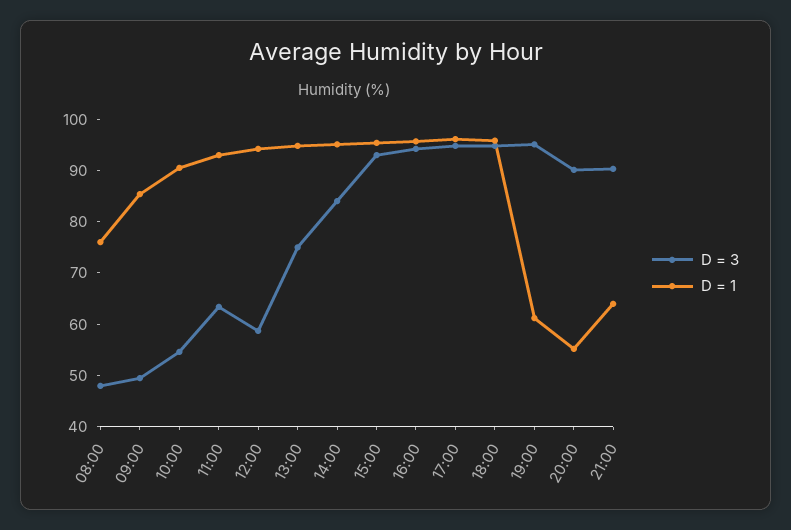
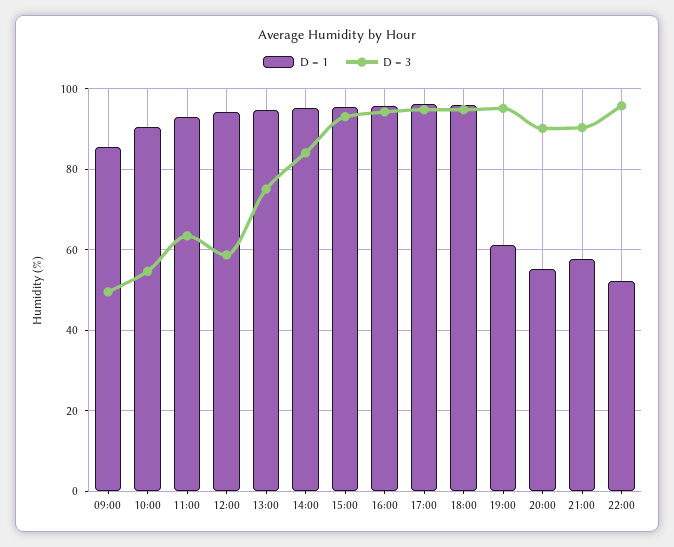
D = 3, 08:00: 48 -> none
D = 1, 08:00: 76 -> none
D = 1, 21:00: 64 -> 58
D = 1, 22:00: none -> 52
D = 3, 22:00: none -> 96

